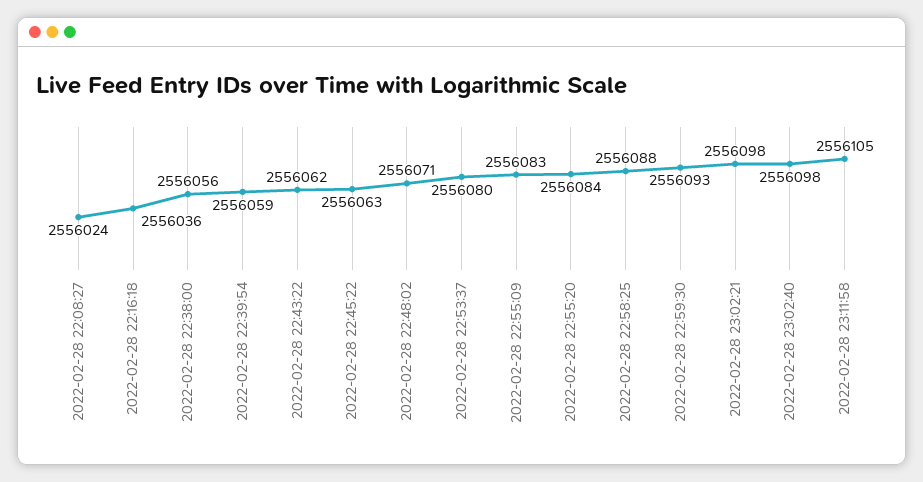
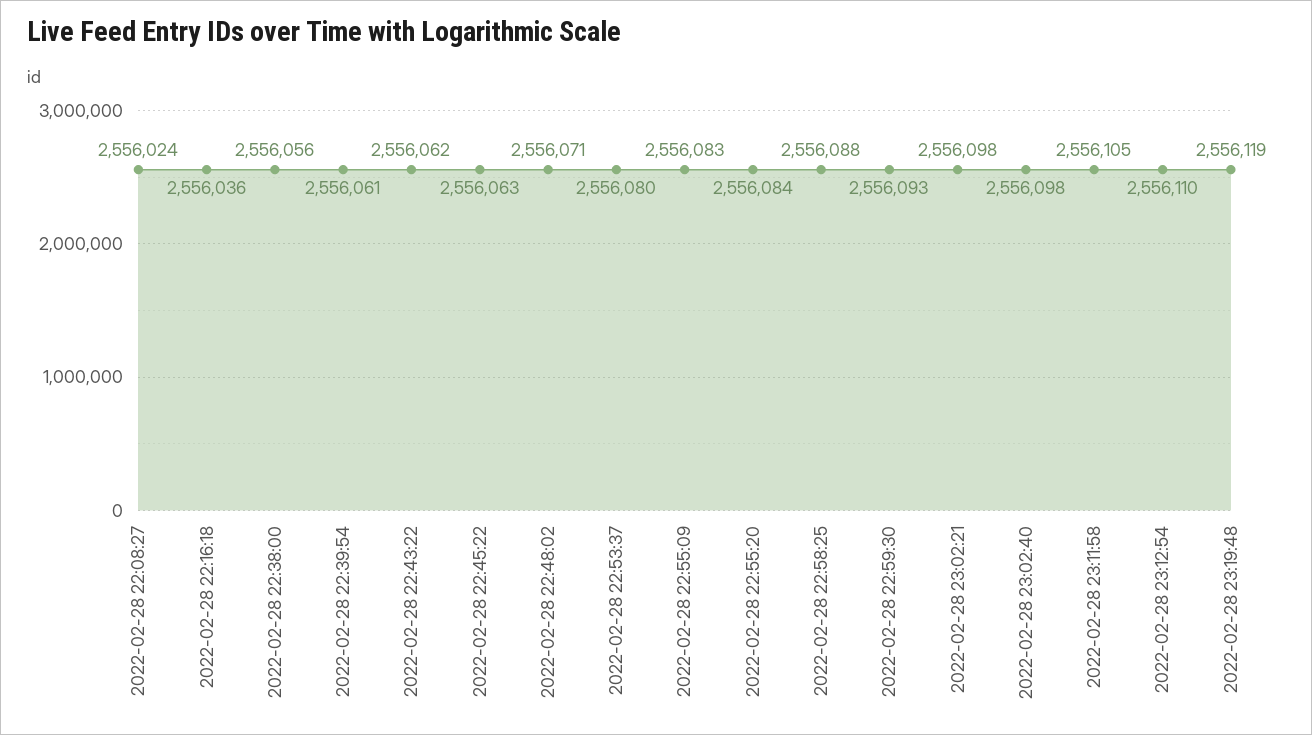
2022-02-28 22:39:54: 2556059 -> 2556061
2022-02-28 23:12:54: none -> 2556110
2022-02-28 23:19:48: none -> 2556119

